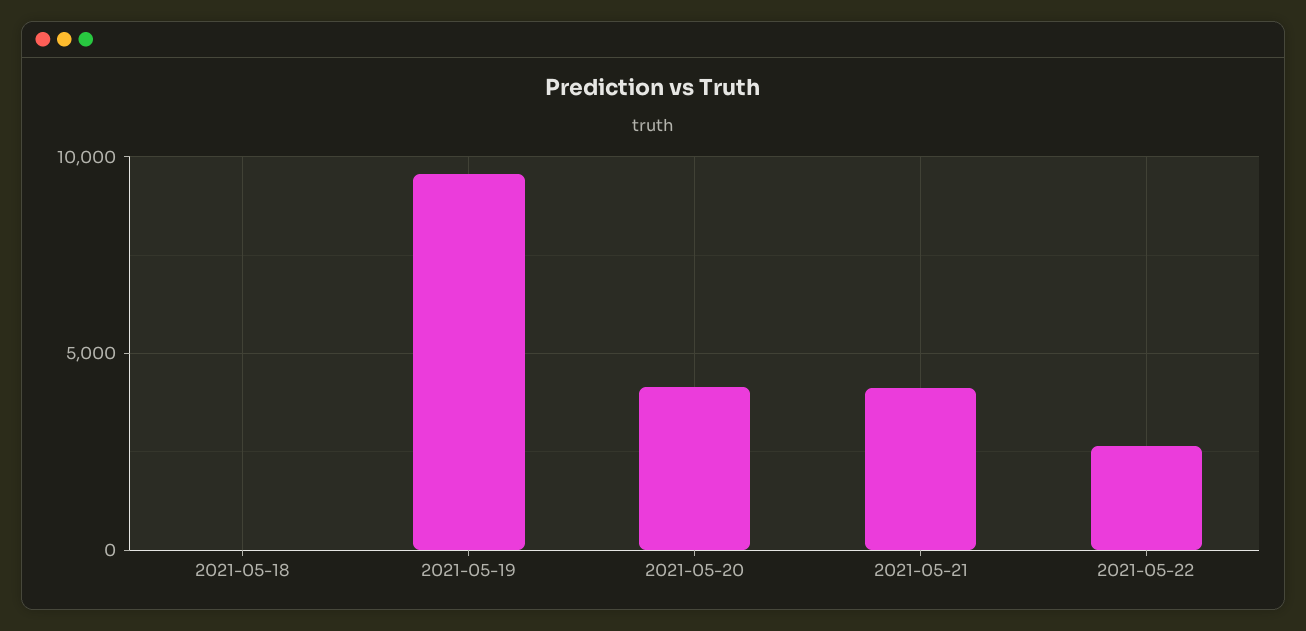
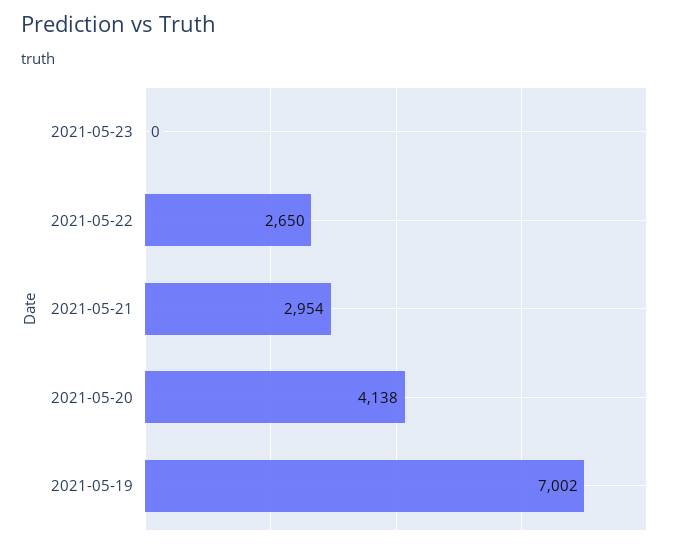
2021-05-18: 0 -> none
2021-05-19: 9500 -> 7002
2021-05-21: 4000 -> 2954
2021-05-23: none -> 0

